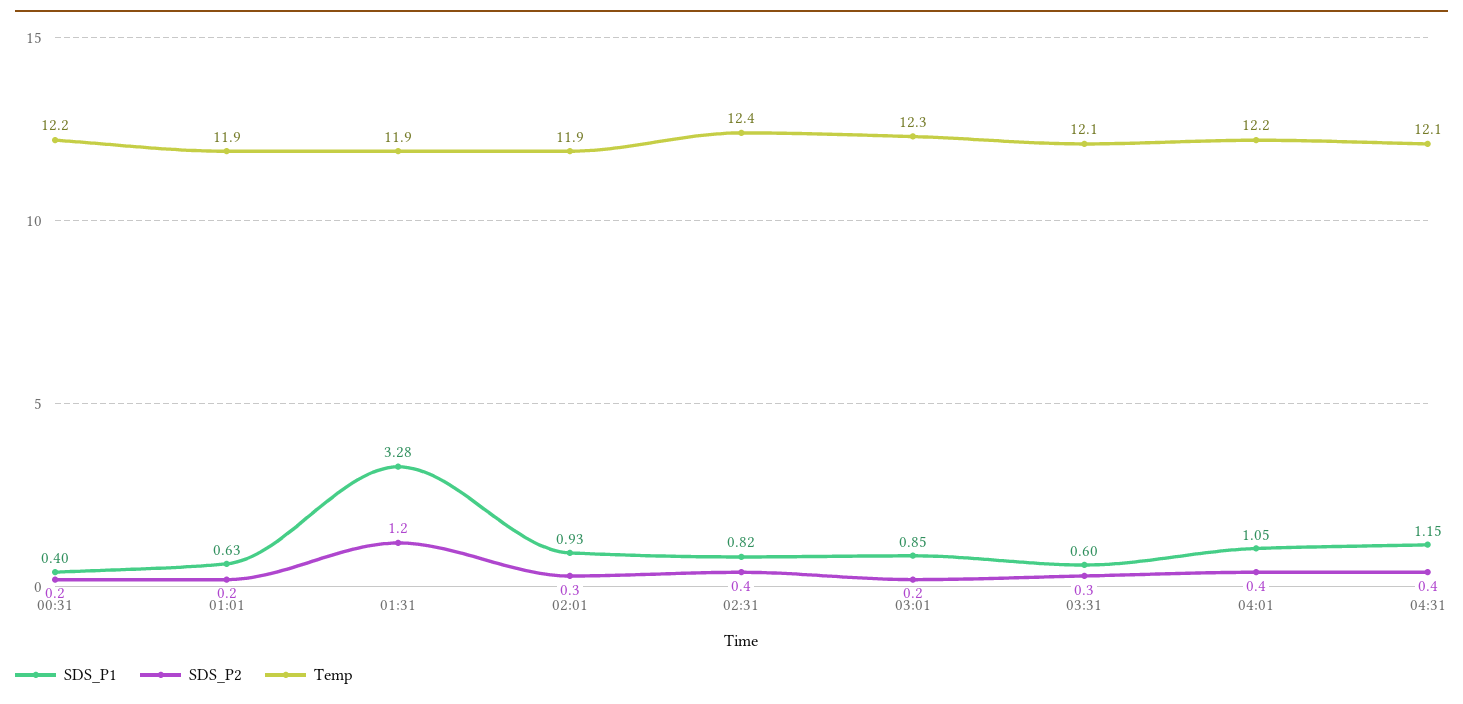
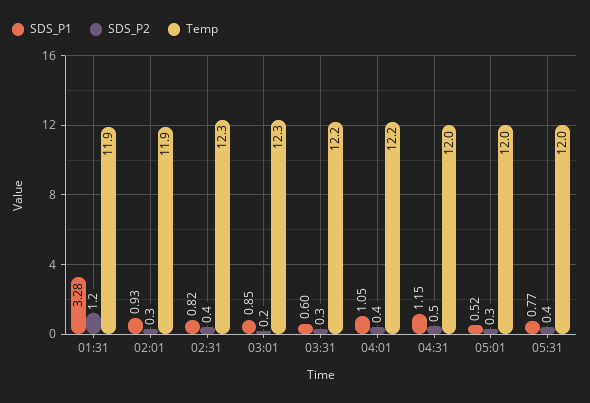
SDS_P1, 00:31: 0.4 -> none
SDS_P2, 00:31: 0.2 -> none
Temp, 00:31: 12.2 -> none
SDS_P1, 01:01: 0.63 -> none
SDS_P2, 01:01: 0.2 -> none
Temp, 01:01: 11.9 -> none
Temp, 02:31: 12.4 -> 12.3
Temp, 03:31: 12.1 -> 12.2
SDS_P2, 04:31: 0.4 -> 0.5
Temp, 04:31: 12.1 -> 12
SDS_P1, 05:01: none -> 0.52
SDS_P2, 05:01: none -> 0.3
Temp, 05:01: none -> 12
SDS_P1, 05:31: none -> 0.77
SDS_P2, 05:31: none -> 0.4
Temp, 05:31: none -> 12

